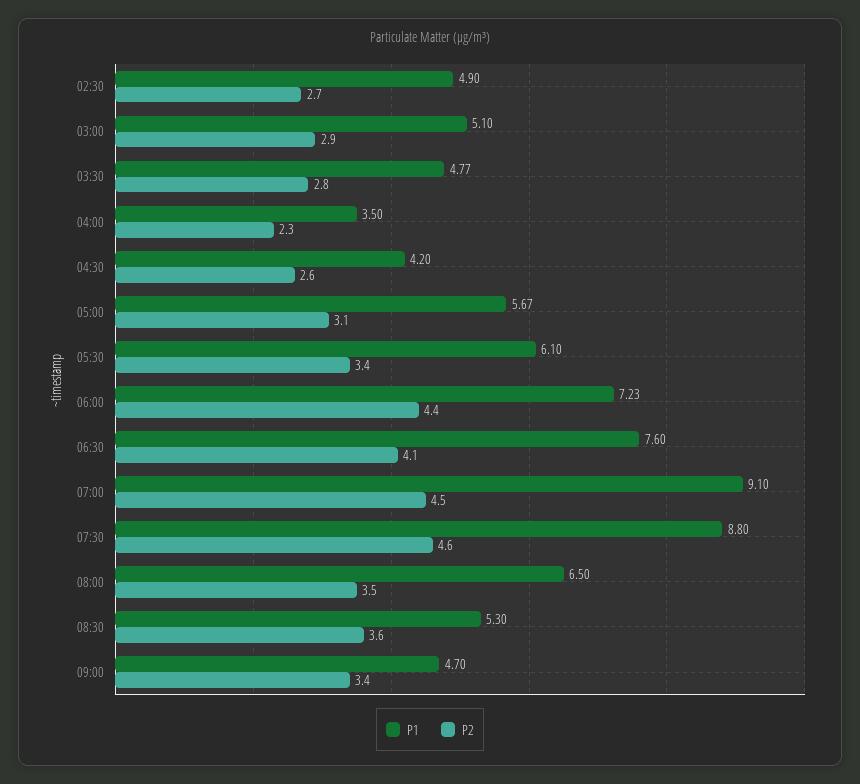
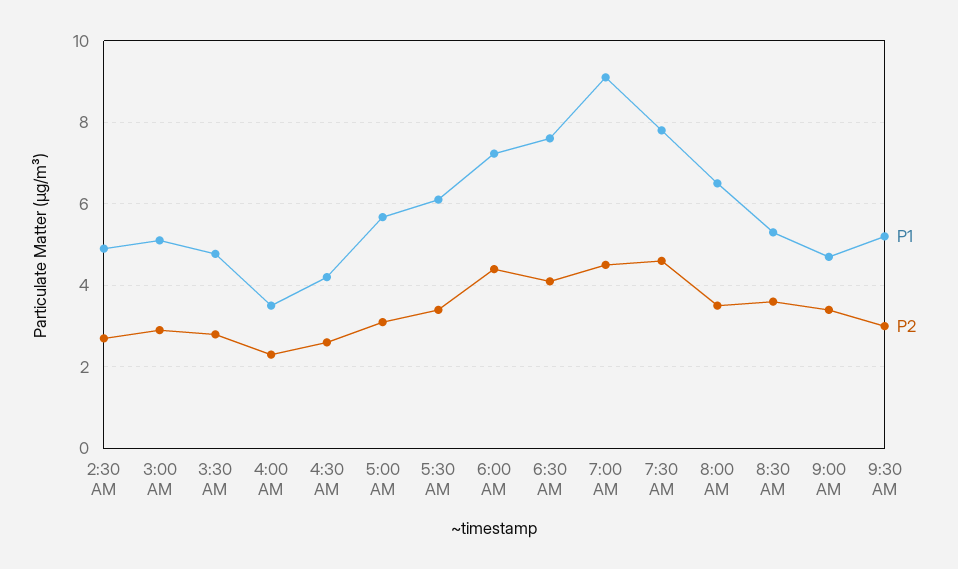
P1, 07:30: 8.8 -> 7.8
P1, 9:30 AM: none -> 5.2
P2, 9:30 AM: none -> 3

